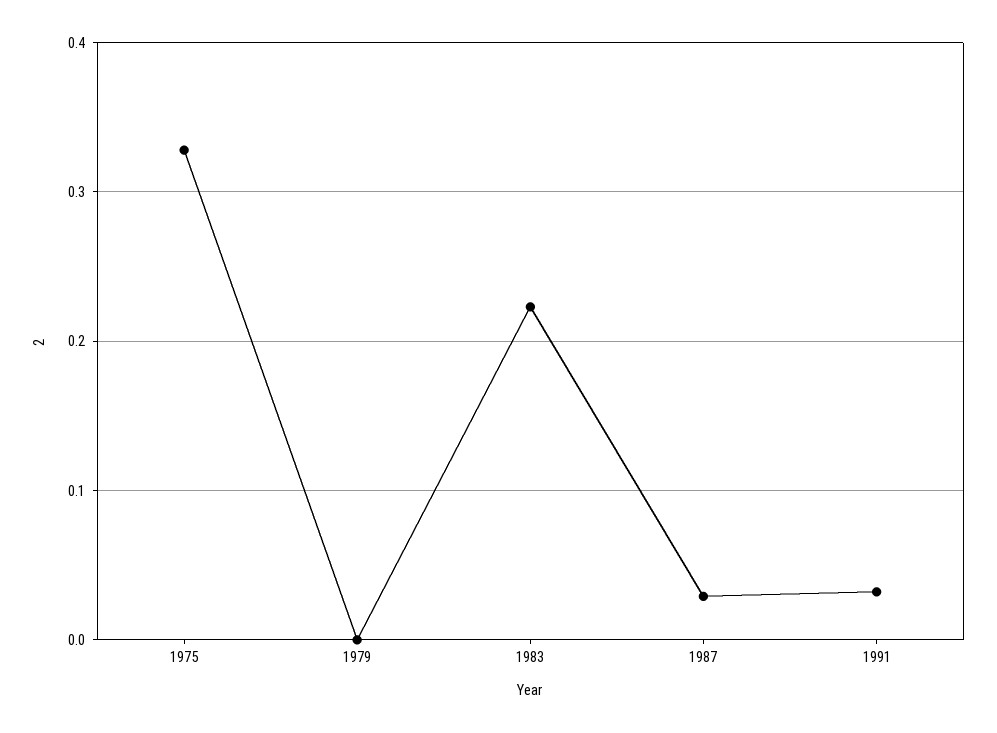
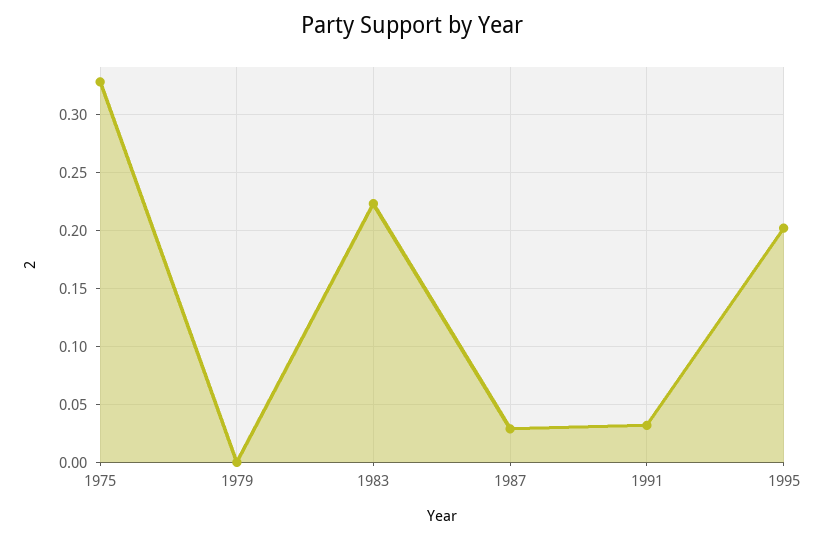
1995: none -> 0.2

